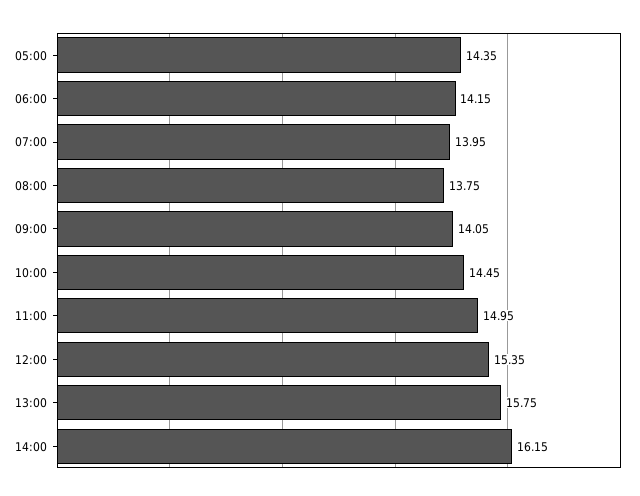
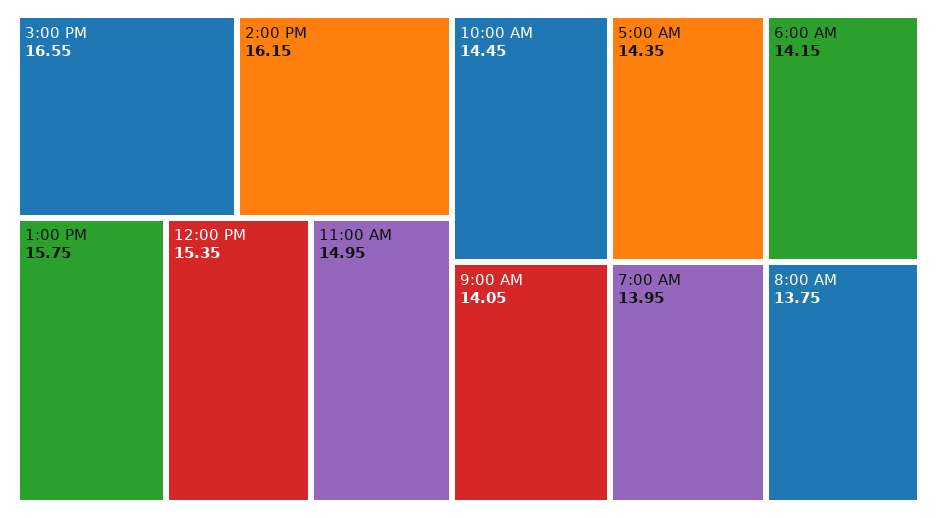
3:00 PM: none -> 16.55

